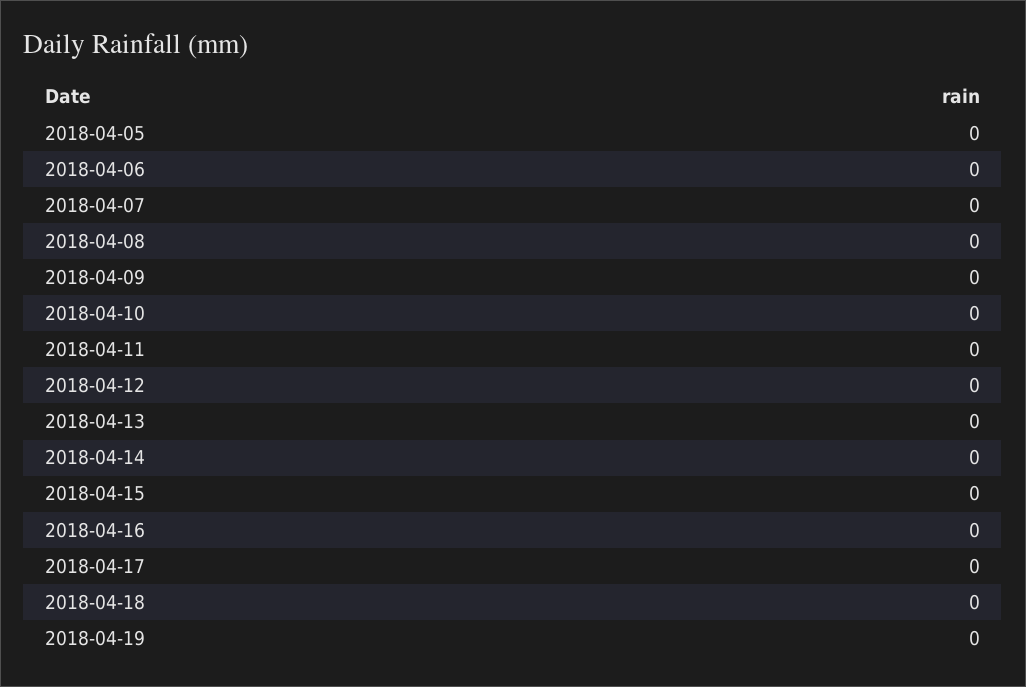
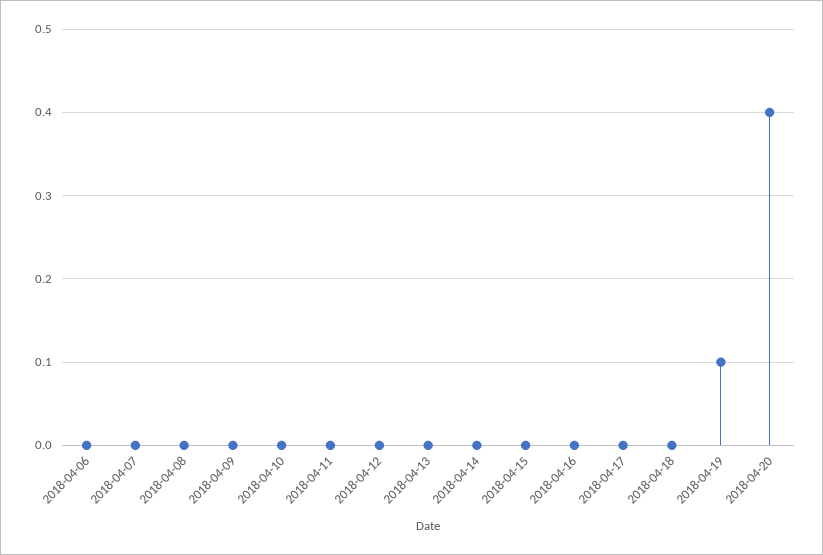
2018-04-05: 0 -> none
2018-04-19: 0 -> 0.1
2018-04-20: none -> 0.4

